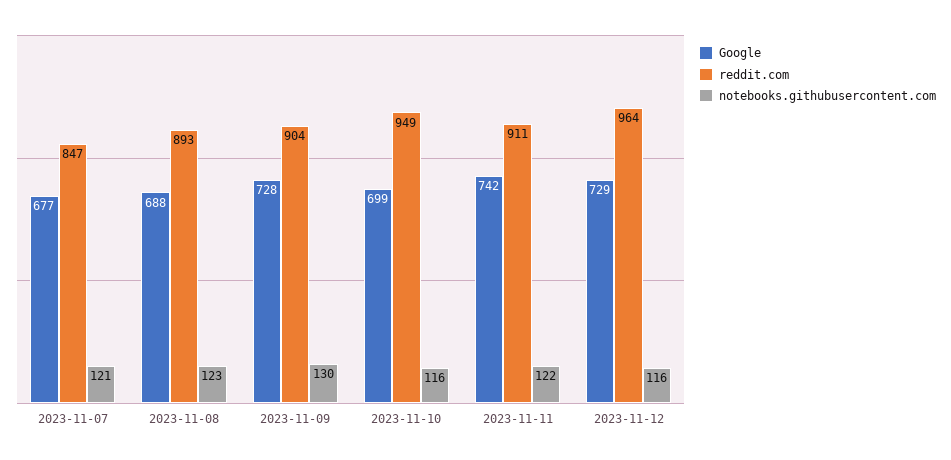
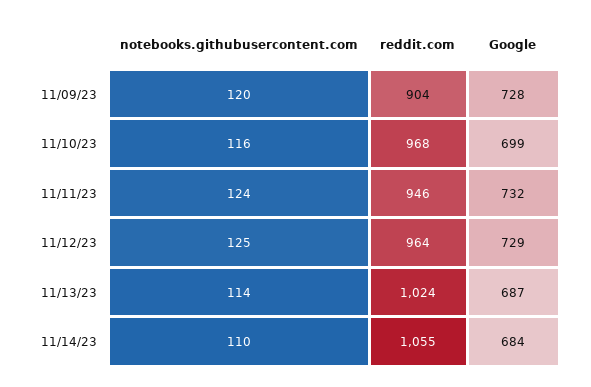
Google, 2023-11-07: 677 -> none
reddit.com, 2023-11-07: 847 -> none
notebooks.githubusercontent.com, 2023-11-07: 121 -> none
Google, 2023-11-08: 688 -> none
reddit.com, 2023-11-08: 893 -> none
notebooks.githubusercontent.com, 2023-11-08: 123 -> none
notebooks.githubusercontent.com, 2023-11-09: 130 -> 120
reddit.com, 2023-11-10: 949 -> 968
Google, 2023-11-11: 742 -> 732
reddit.com, 2023-11-11: 911 -> 946
notebooks.githubusercontent.com, 2023-11-11: 122 -> 124
notebooks.githubusercontent.com, 2023-11-12: 116 -> 125
notebooks.githubusercontent.com, 11/13/23: none -> 114
reddit.com, 11/13/23: none -> 1024
Google, 11/13/23: none -> 687
notebooks.githubusercontent.com, 11/14/23: none -> 110
reddit.com, 11/14/23: none -> 1055
Google, 11/14/23: none -> 684

